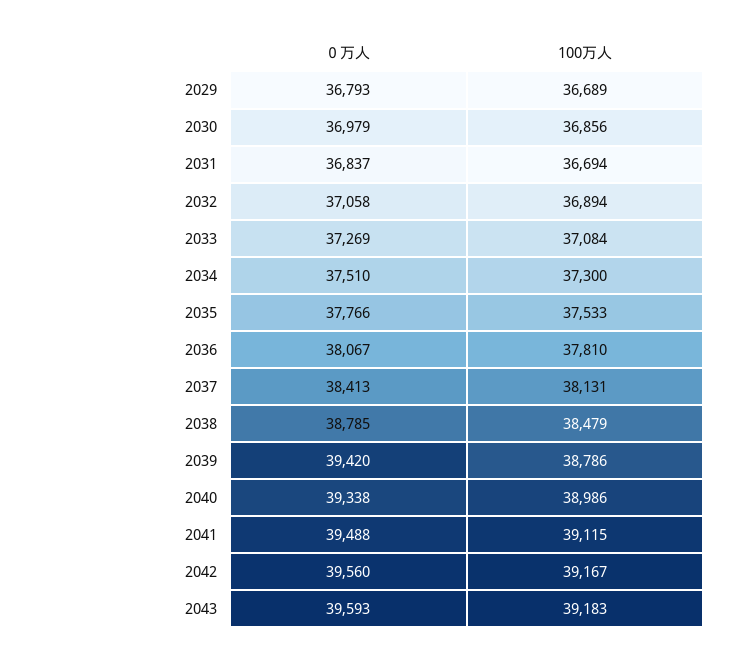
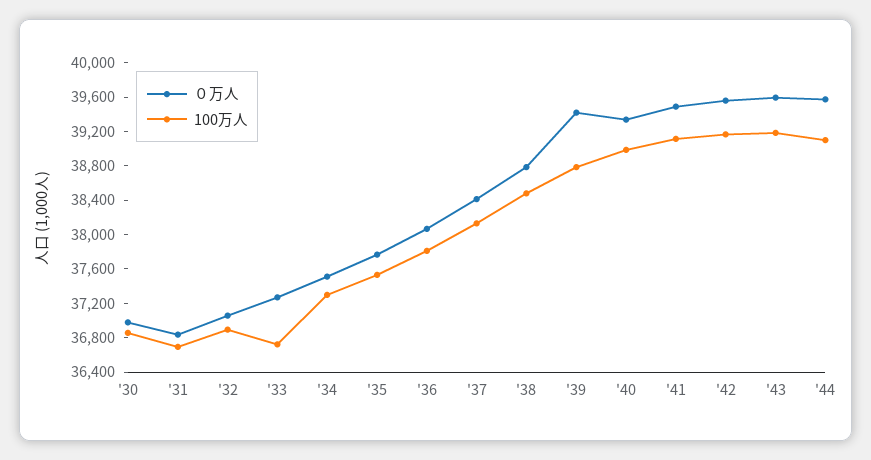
０万人, 2029: 36793 -> none
100万人, 2029: 36689 -> none
100万人, 2033: 37084 -> 36700
０万人, '44: none -> 39600
100万人, '44: none -> 39100

